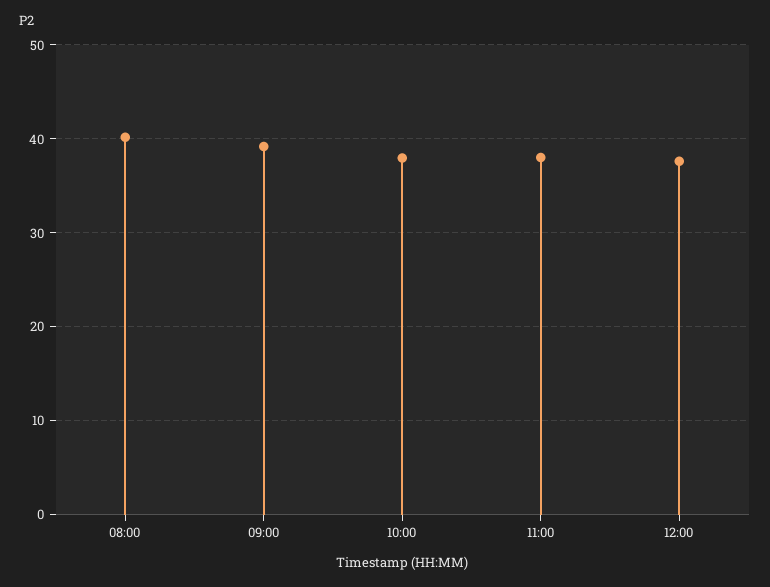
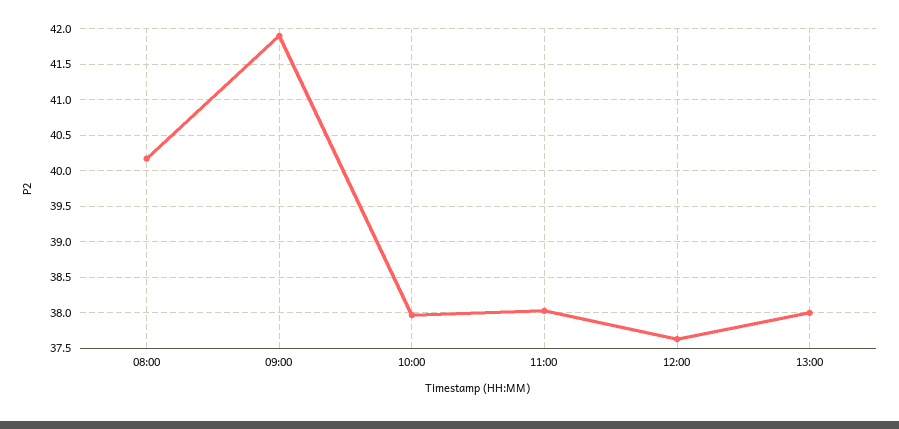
09:00: 39 -> 41.9
13:00: none -> 38

